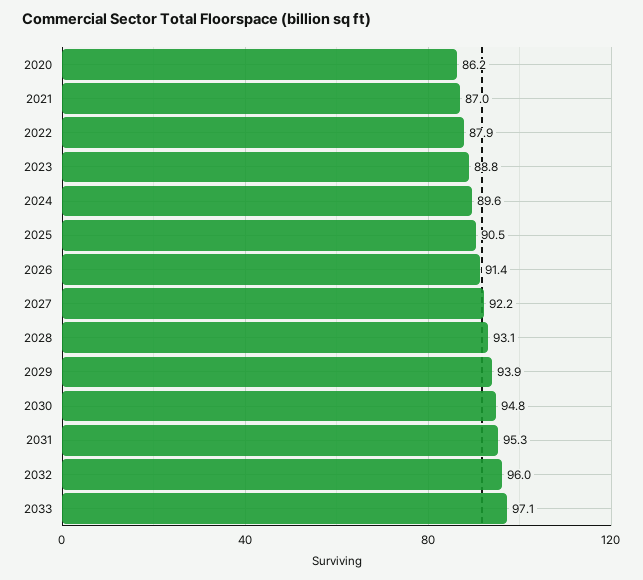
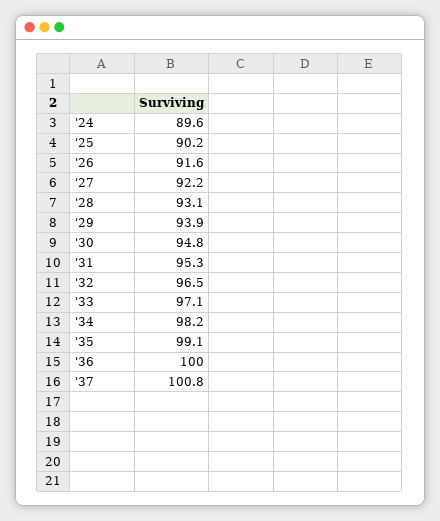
2020: 86.2 -> none
2021: 87 -> none
2022: 87.9 -> none
2023: 88.8 -> none
2025: 90.5 -> 90.2
2026: 91.4 -> 91.6
2032: 96 -> 96.5
'34: none -> 98.2
'35: none -> 99.1
'36: none -> 100
'37: none -> 100.8

